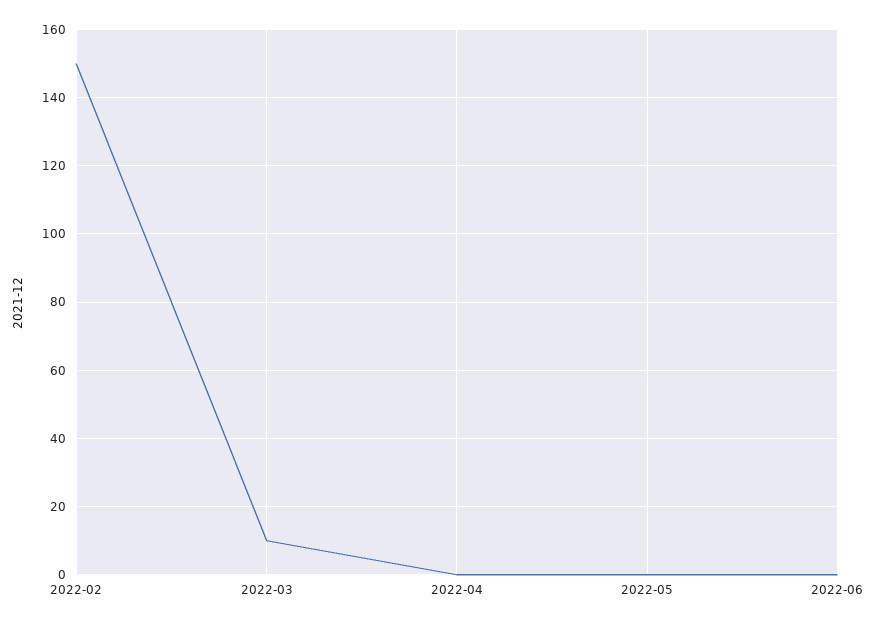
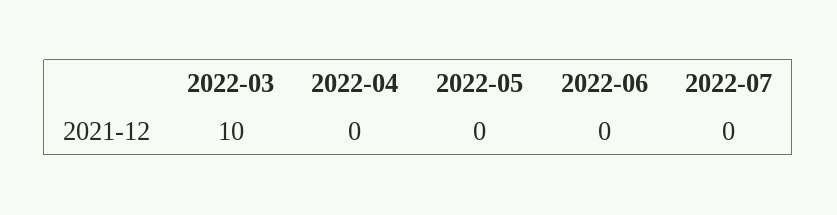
2022-02: 150 -> none
2022-07: none -> 0

